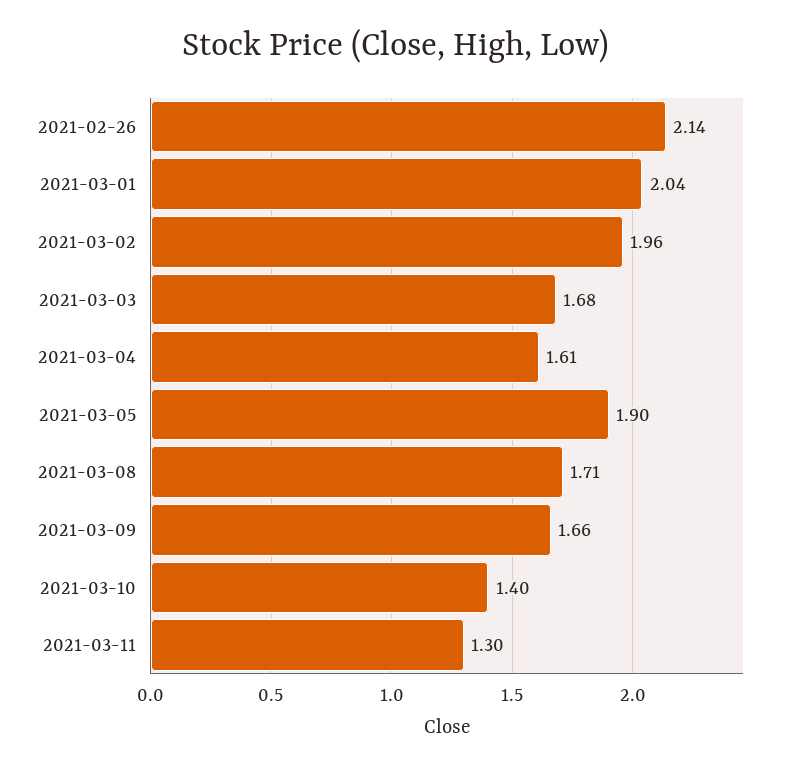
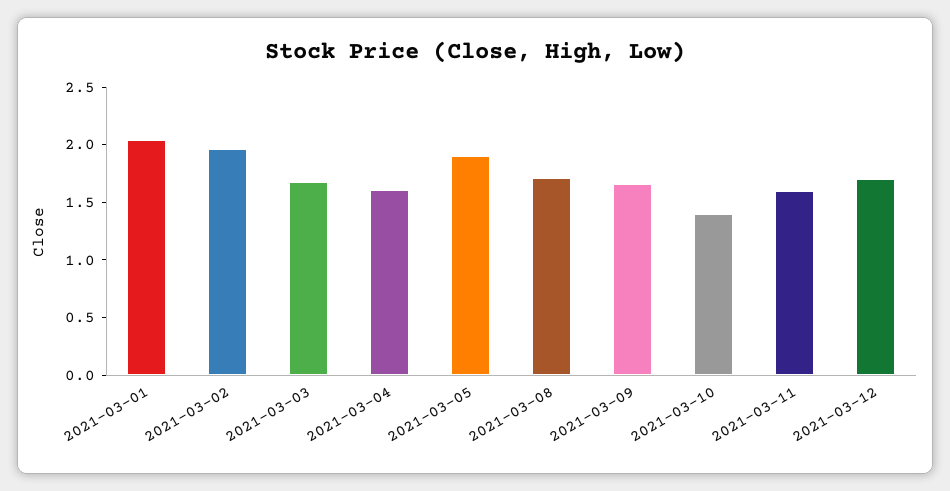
2021-02-26: 2.14 -> none
2021-03-11: 1.3 -> 1.6
2021-03-12: none -> 1.7

